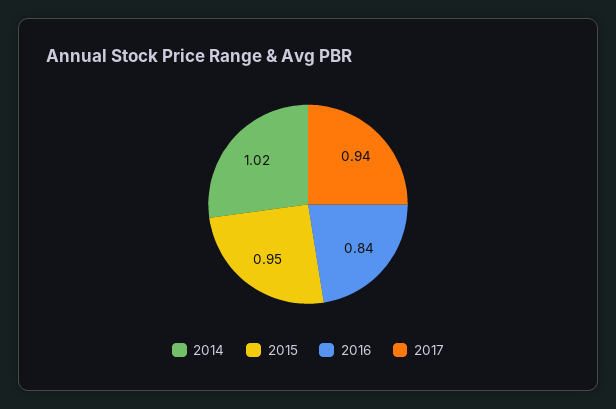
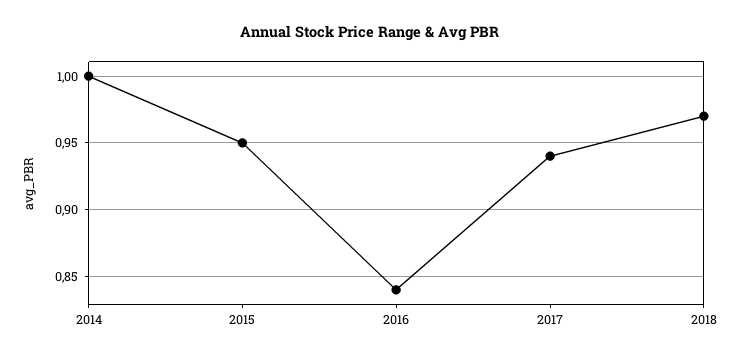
2014: 1.02 -> 1
2018: none -> 0.97

